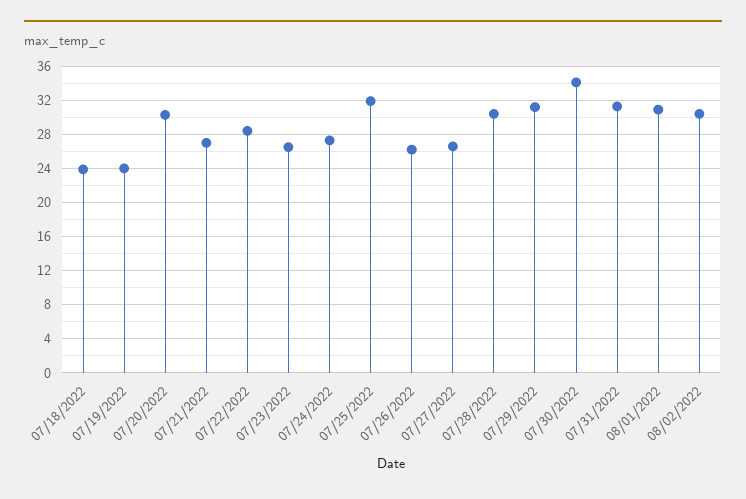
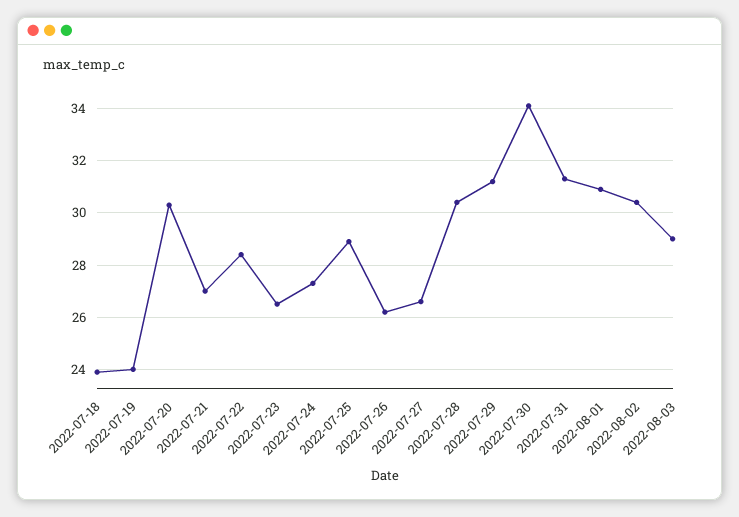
07/25/2022: 32 -> 29
2022-08-03: none -> 29

